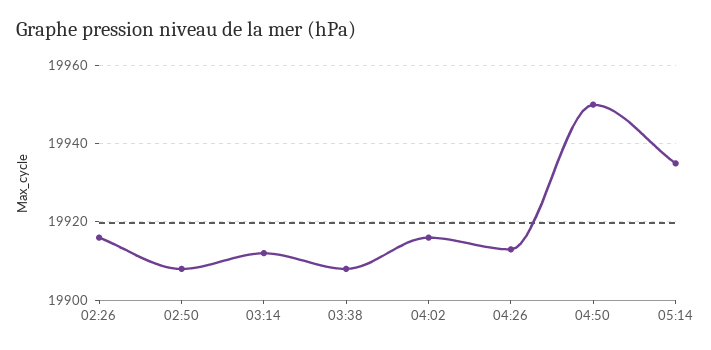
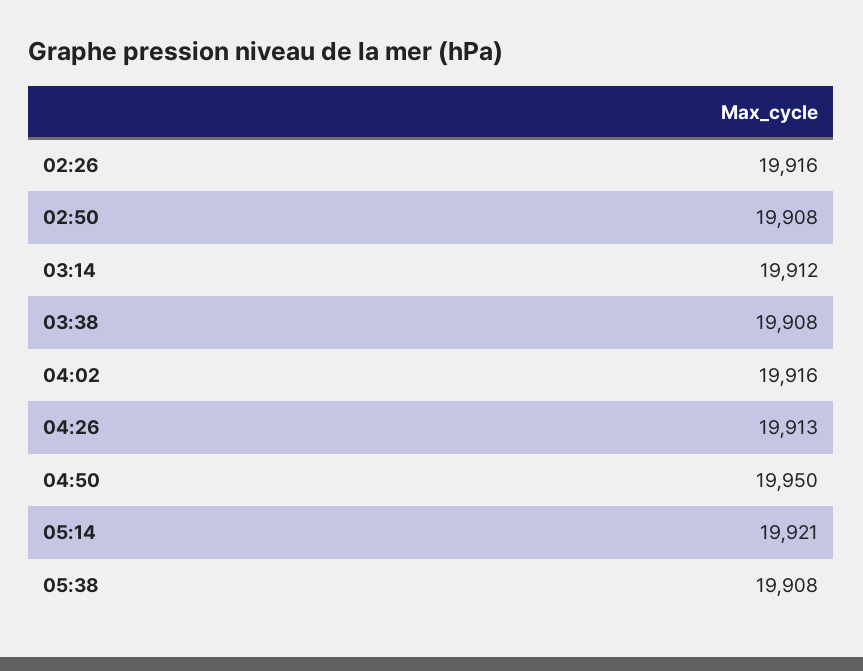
05:14: 19935 -> 19921
05:38: none -> 19908

